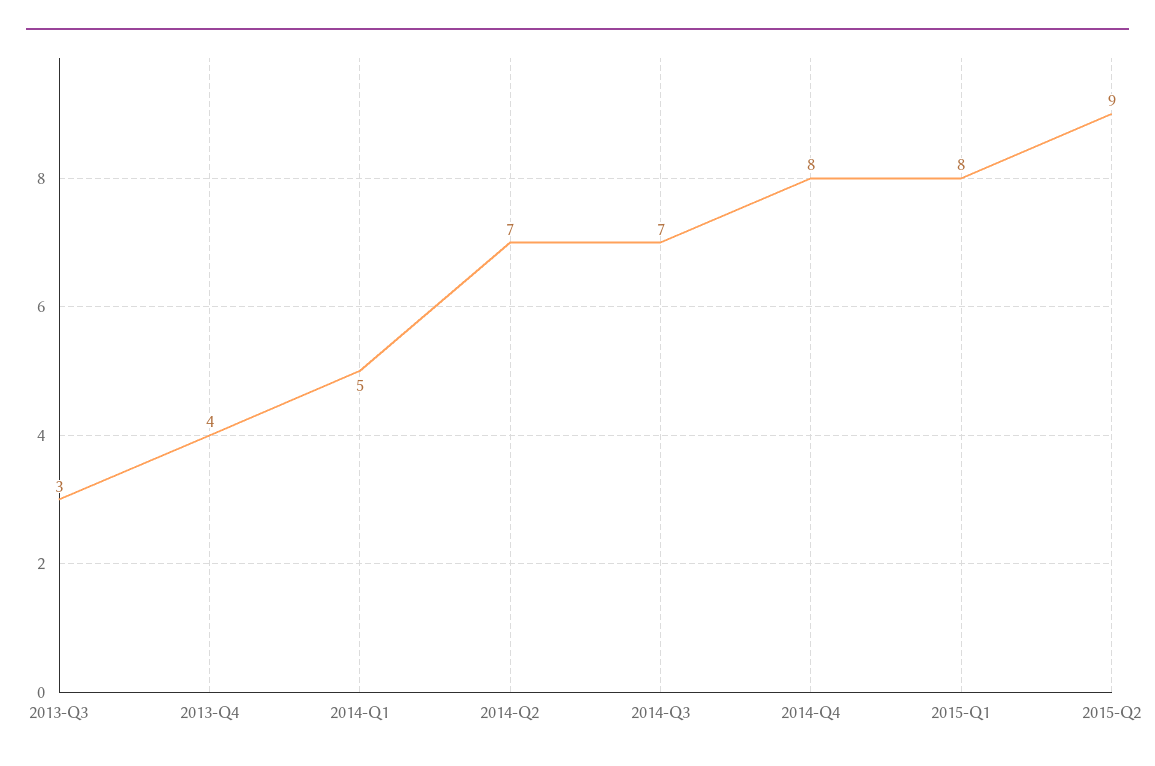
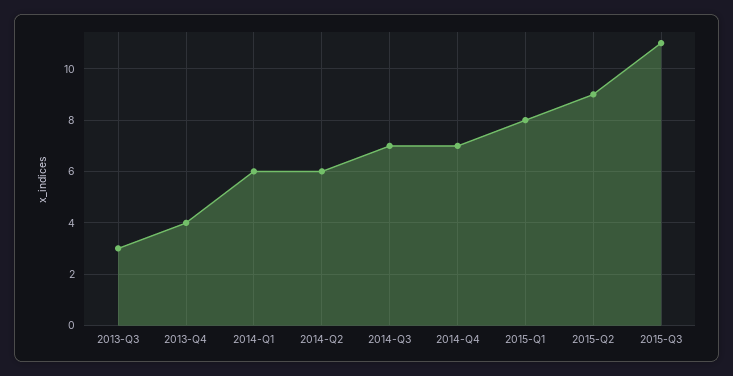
2014-Q1: 5 -> 6
2014-Q2: 7 -> 6
2014-Q4: 8 -> 7
2015-Q3: none -> 11

